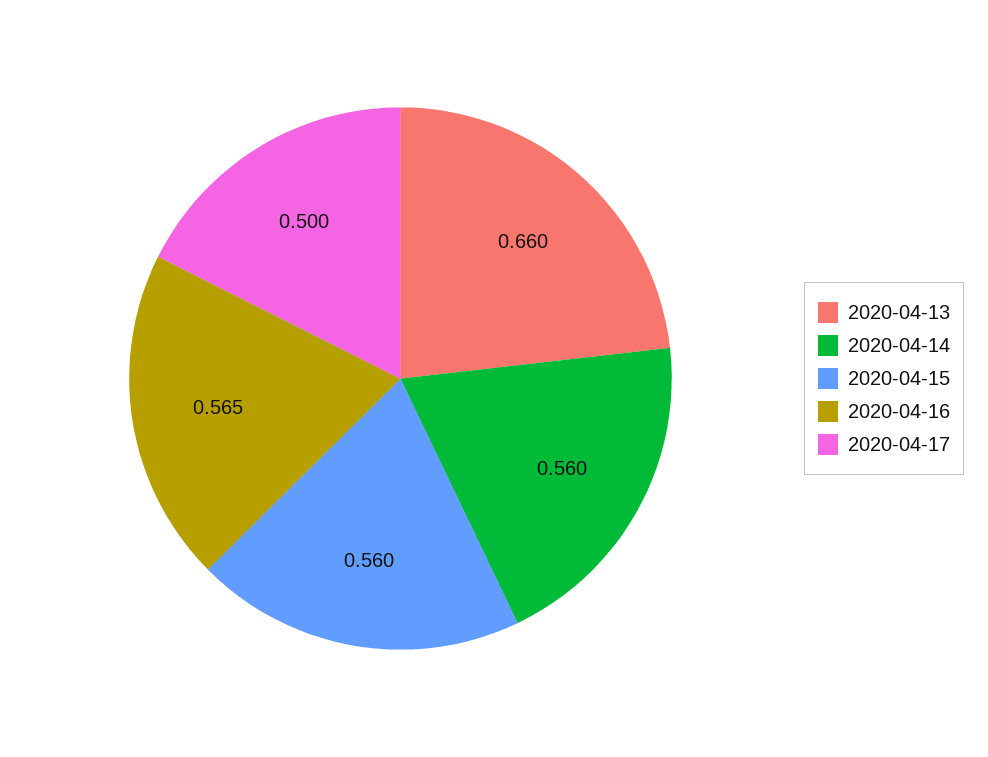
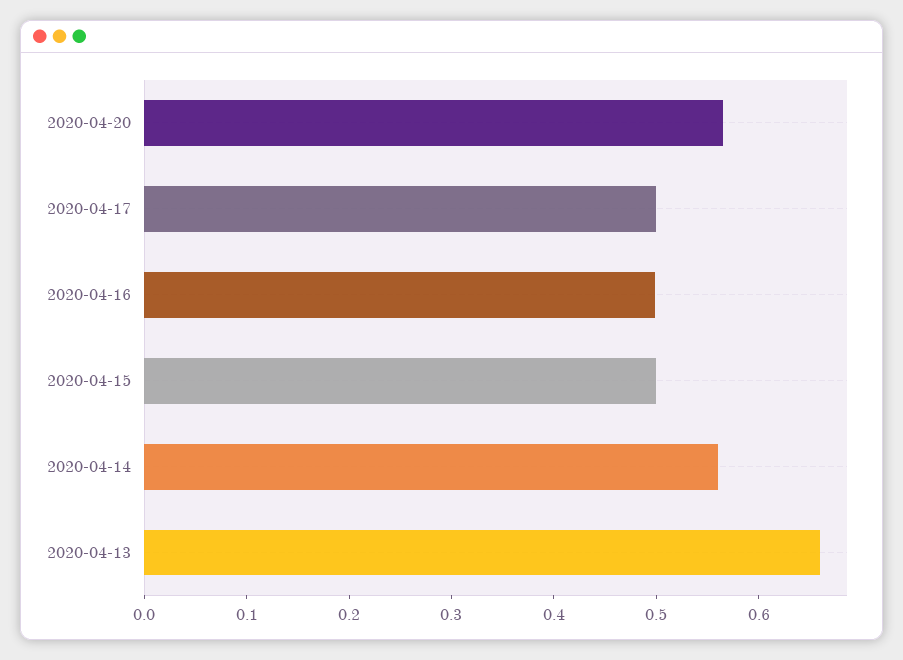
2020-04-15: 0.56 -> 0.5
2020-04-16: 0.565 -> 0.5
2020-04-20: none -> 0.56

